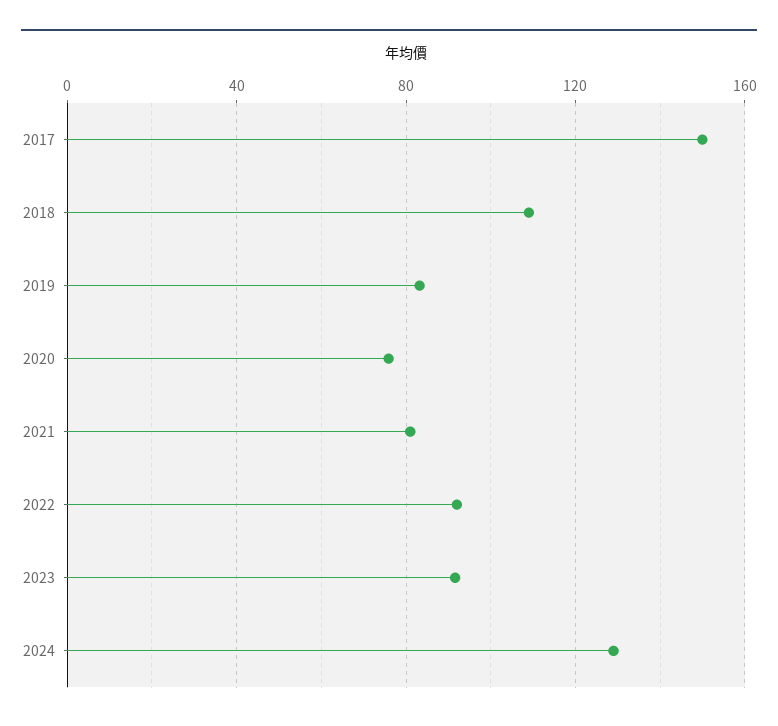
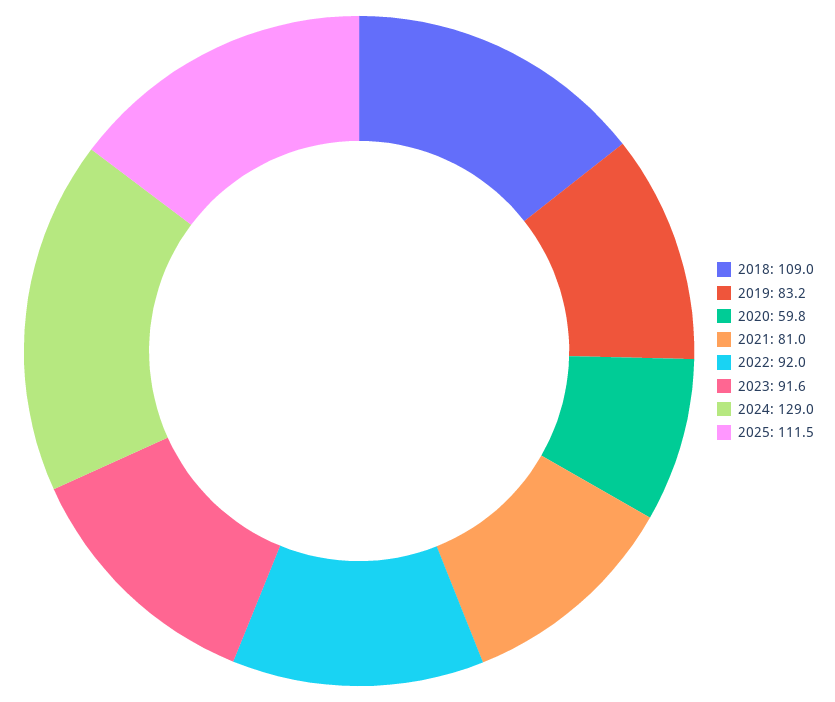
2017: 150 -> none
2020: 75 -> 59.8
2025: none -> 111.5

